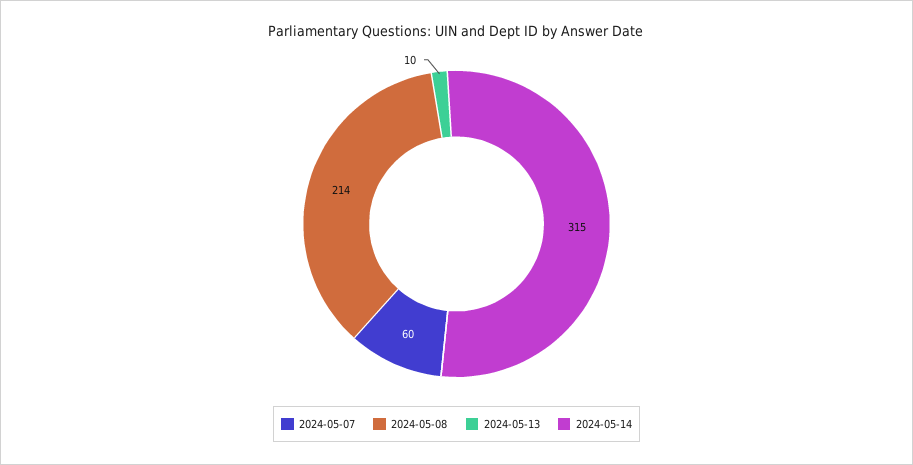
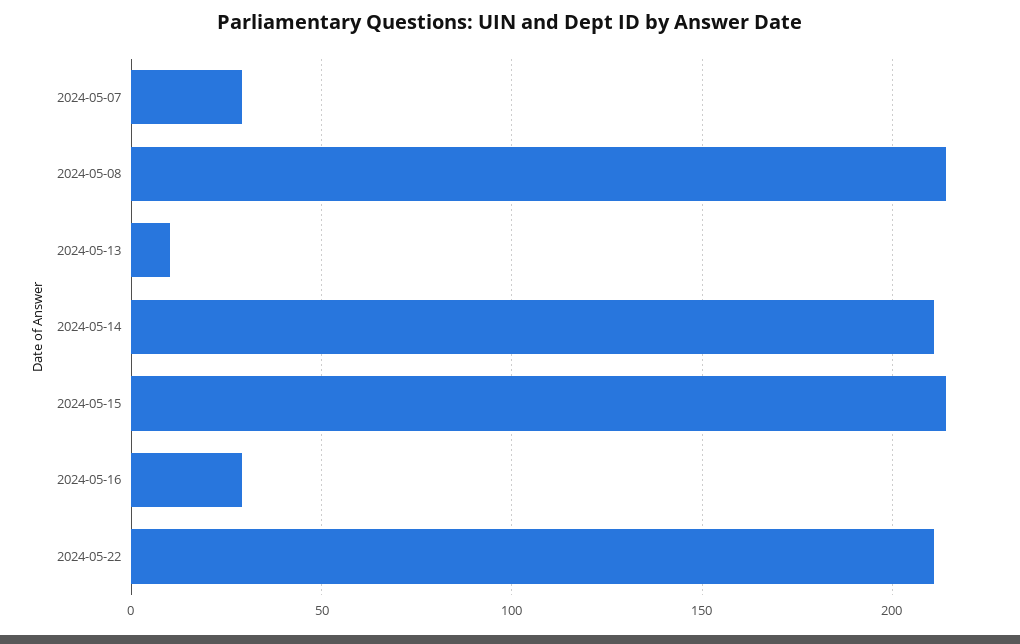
2024-05-07: 60 -> 30
2024-05-14: 315 -> 210
2024-05-15: none -> 215
2024-05-16: none -> 30
2024-05-22: none -> 210

